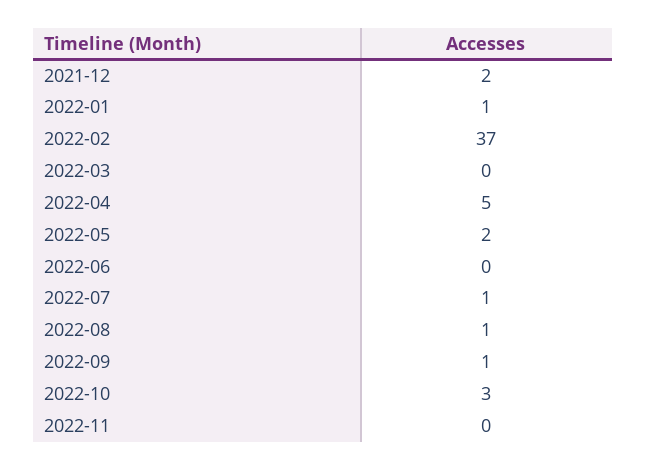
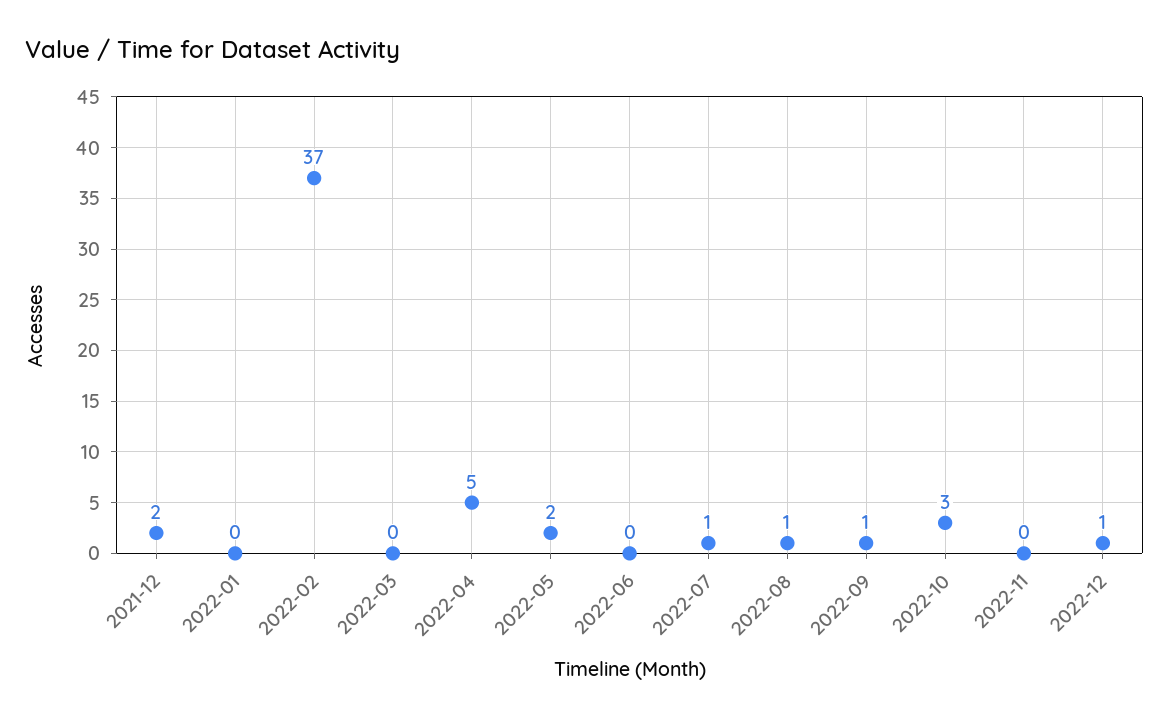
2022-01: 1 -> 0
2022-12: none -> 1

